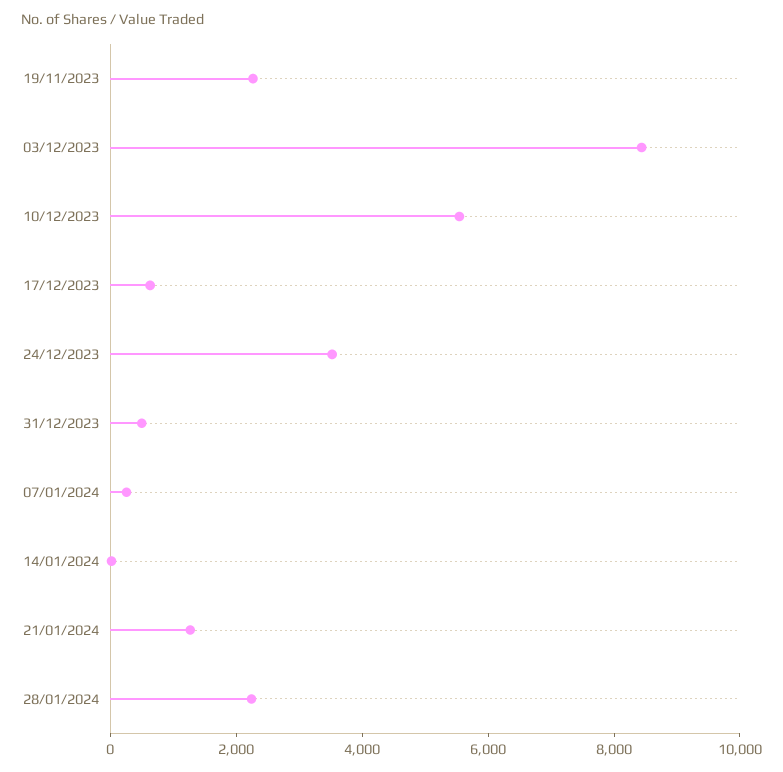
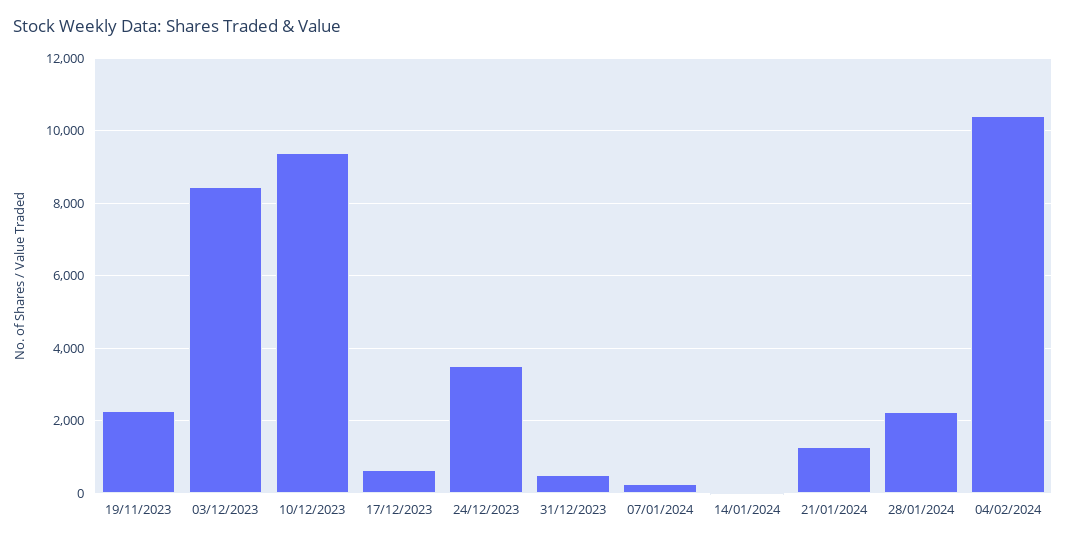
10/12/2023: 5500 -> 9400
04/02/2024: none -> 10400

